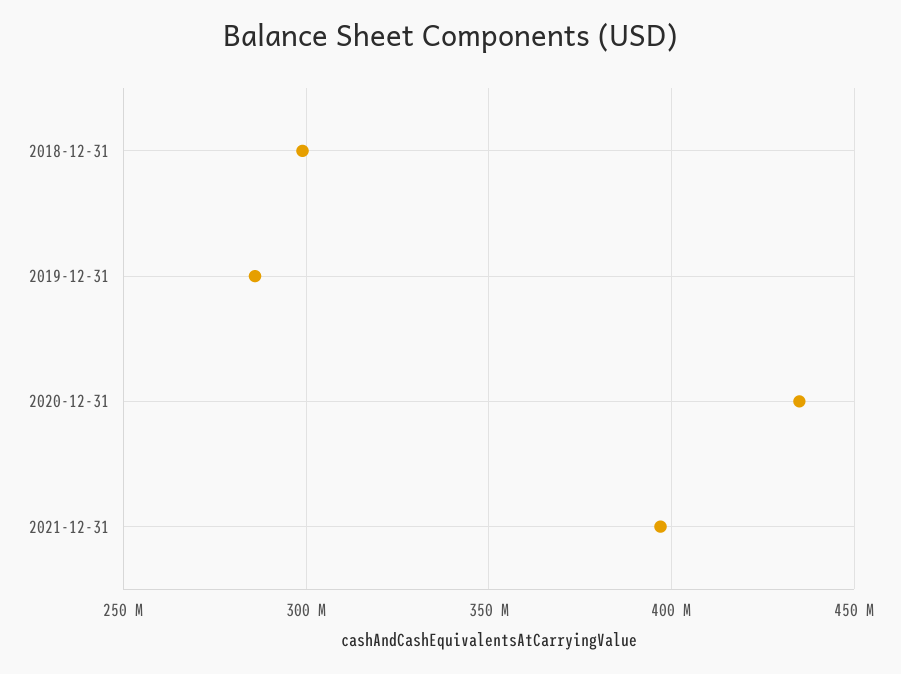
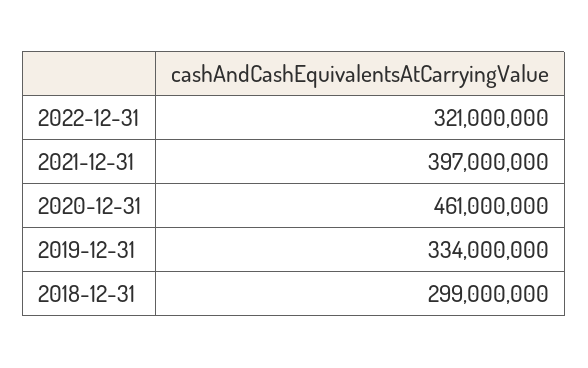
2019-12-31: 285000000 -> 334000000
2020-12-31: 435000000 -> 461000000
2022-12-31: none -> 321000000

